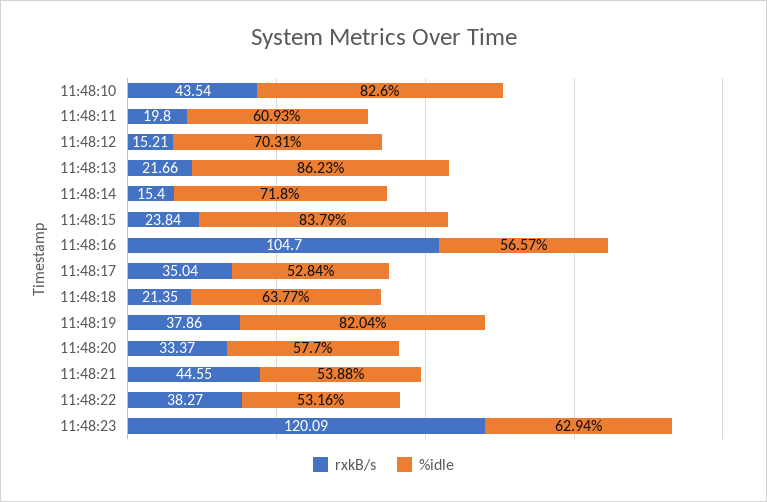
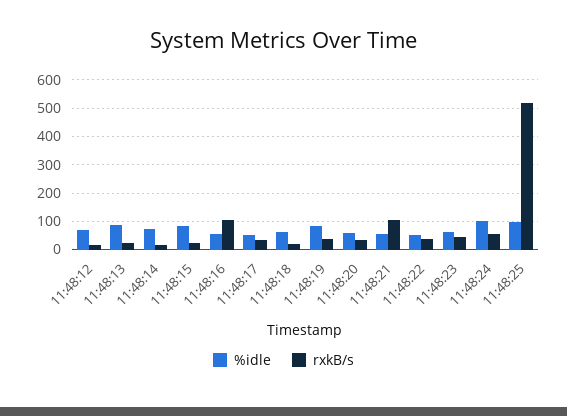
rxkB/s, 11:48:10: 43.54 -> none
%idle, 11:48:10: 82.6 -> none
rxkB/s, 11:48:11: 19.8 -> none
%idle, 11:48:11: 60.93 -> none
rxkB/s, 11:48:21: 44.55 -> 100
rxkB/s, 11:48:23: 120.09 -> 50
%idle, 11:48:24: none -> 100
rxkB/s, 11:48:24: none -> 50
%idle, 11:48:25: none -> 100
rxkB/s, 11:48:25: none -> 525

